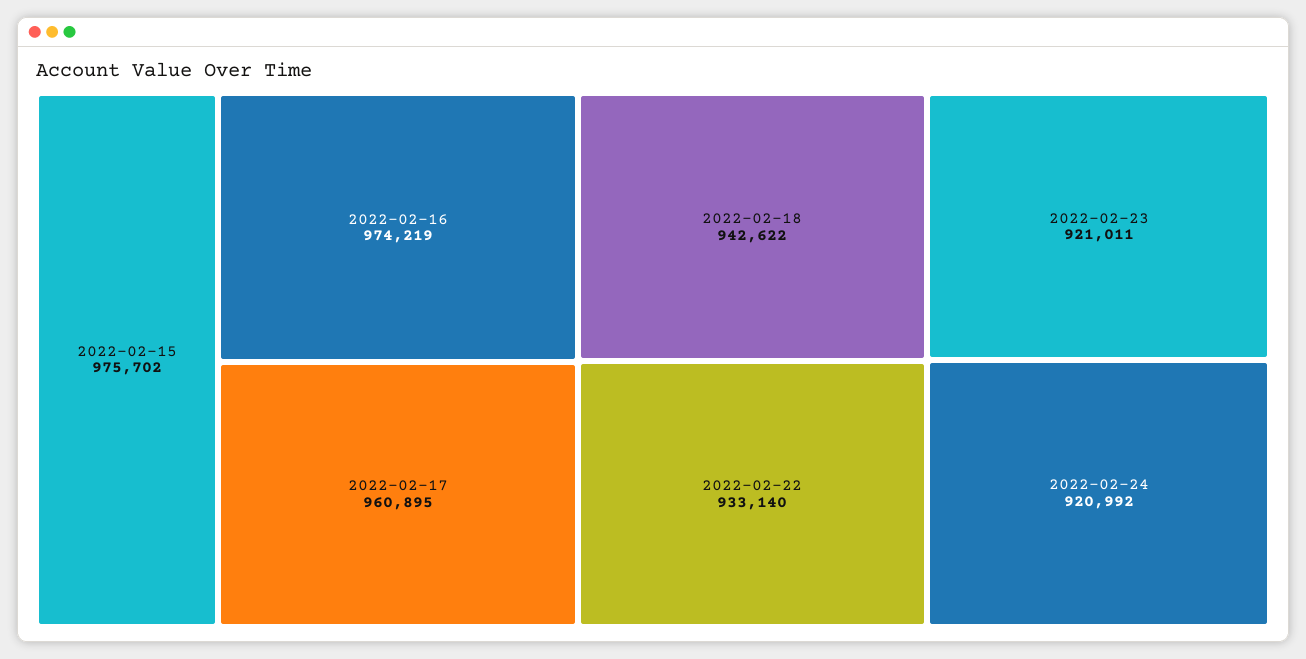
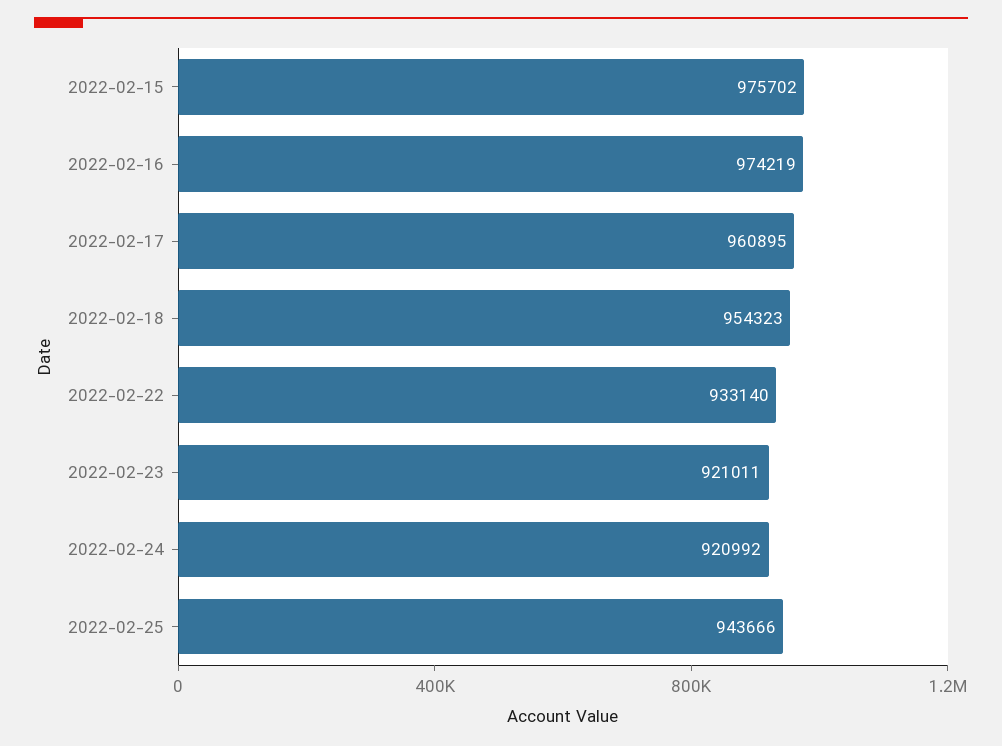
2022-02-18: 942622 -> 954323
2022-02-25: none -> 943666

